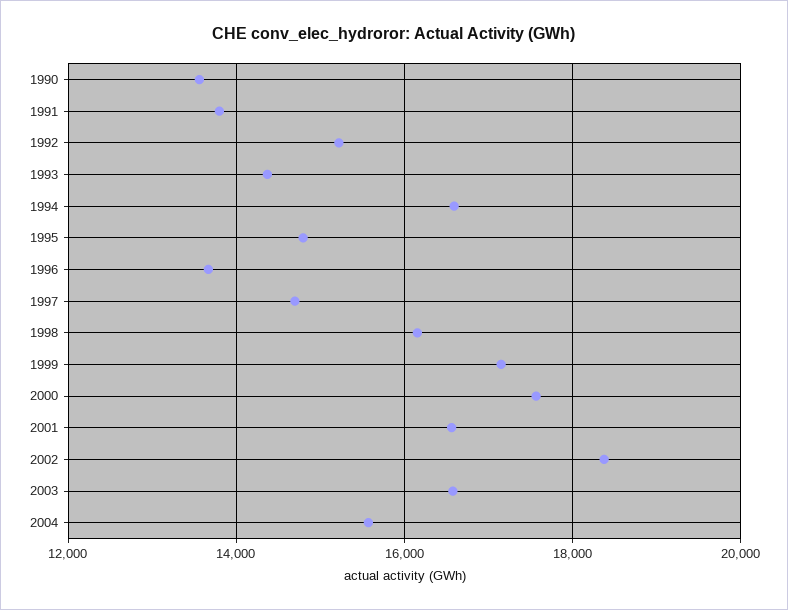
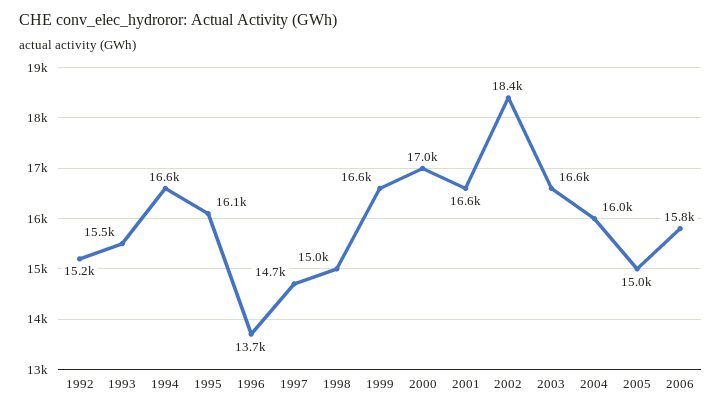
1990: 13600 -> none
1991: 13800 -> none
1993: 14400 -> 15500
1995: 14800 -> 16100
1998: 16200 -> 15000
1999: 17200 -> 16600
2000: 17600 -> 17000
2004: 15600 -> 16000
2005: none -> 15000
2006: none -> 15800

